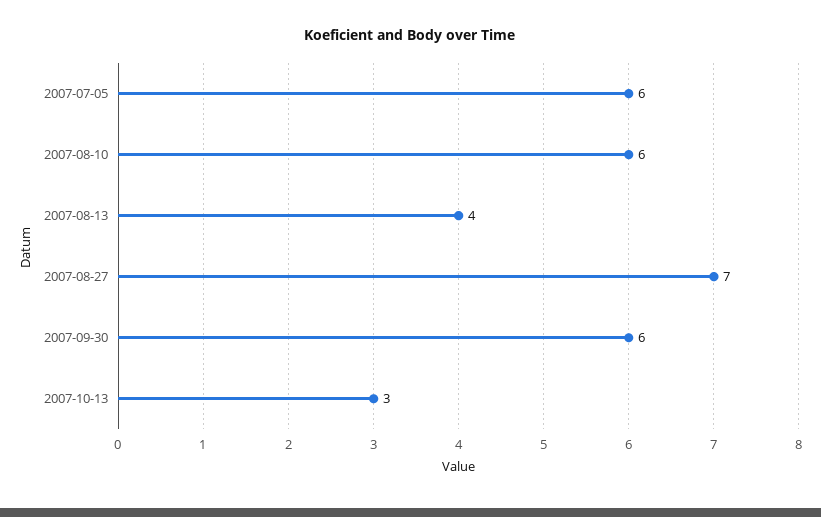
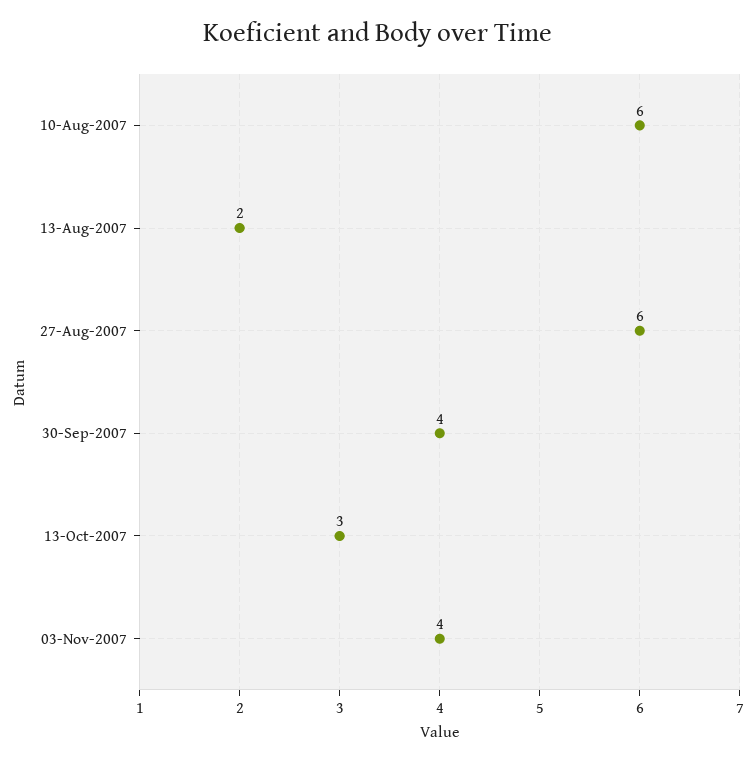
2007-07-05: 6 -> none
2007-08-13: 4 -> 2
2007-08-27: 7 -> 6
2007-09-30: 6 -> 4
03-Nov-2007: none -> 4

